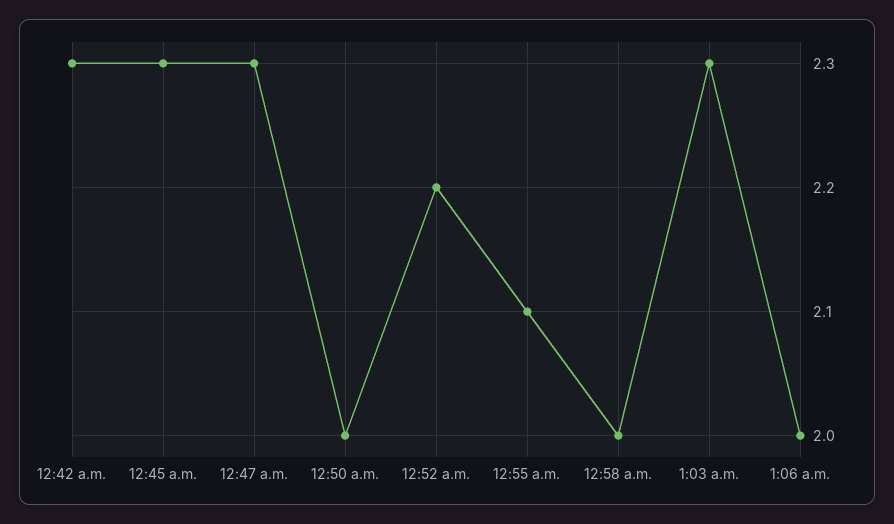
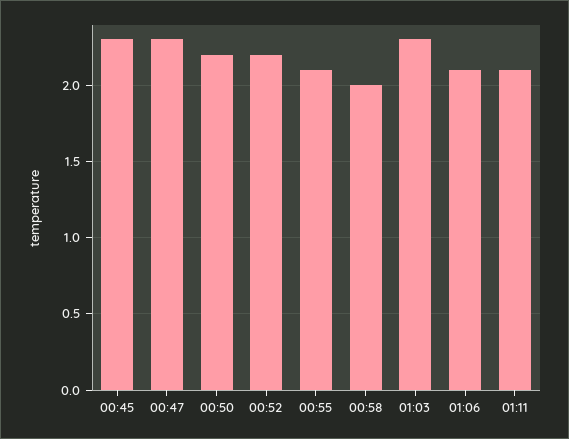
12:42 a.m.: 2.3 -> none
12:50 a.m.: 2 -> 2.2
1:06 a.m.: 2 -> 2.1
01:11: none -> 2.1

